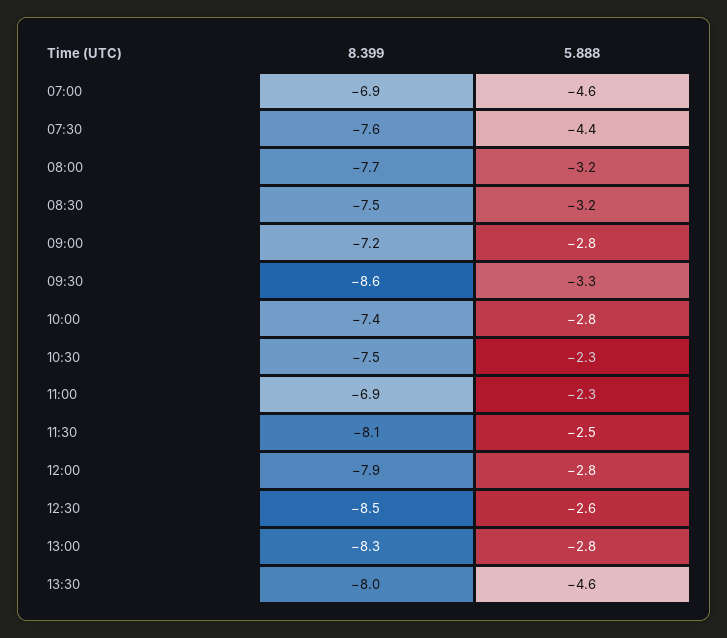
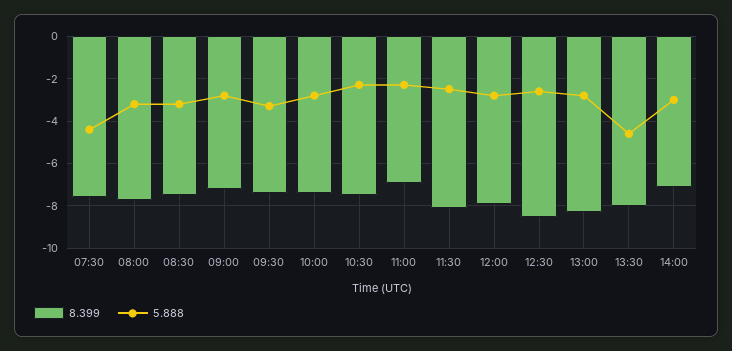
8.399, 07:00: -6.9 -> none
5.888, 07:00: -4.6 -> none
8.399, 09:30: -8.6 -> -7.5
8.399, 14:00: none -> -7
5.888, 14:00: none -> -3

